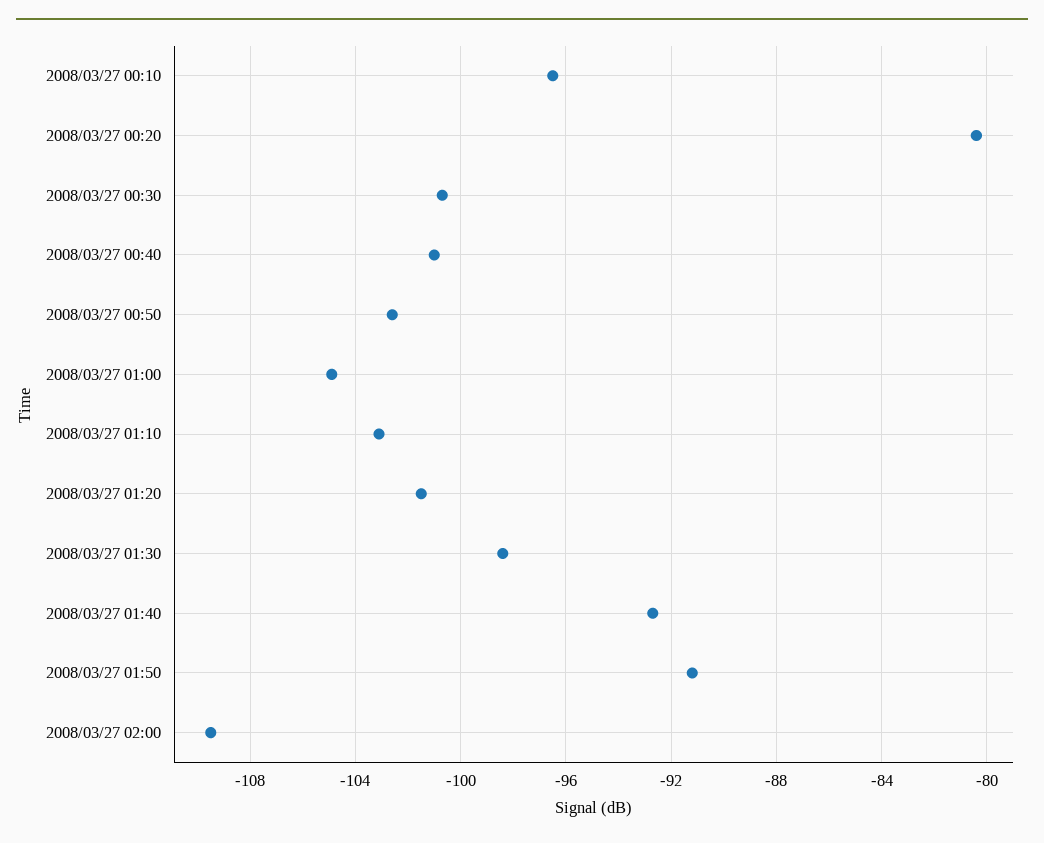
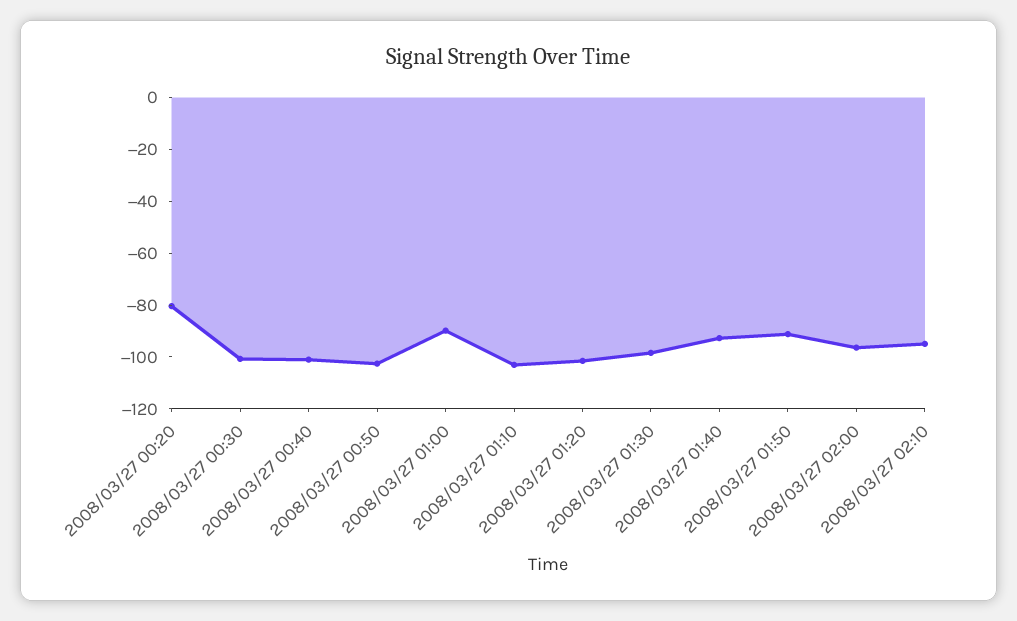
2008/03/27 00:10: -96.5 -> none
2008/03/27 01:00: -105 -> -90
2008/03/27 02:00: -109.5 -> -95
2008/03/27 02:10: none -> -95

